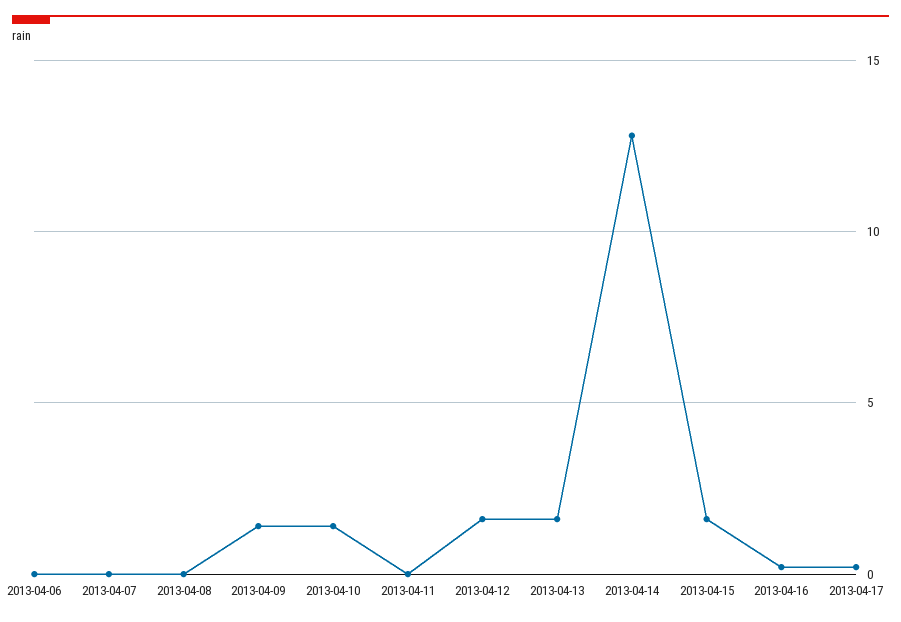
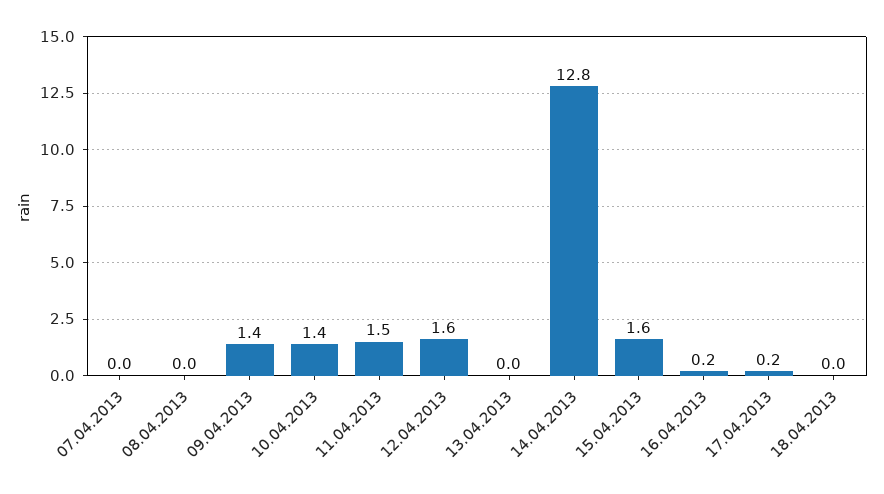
2013-04-06: 0 -> none
2013-04-11: 0 -> 1.5
2013-04-13: 1.5 -> 0
18.04.2013: none -> 0

